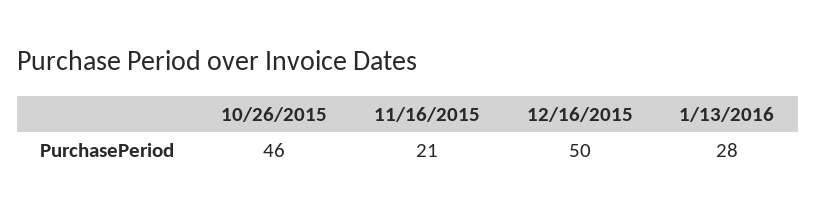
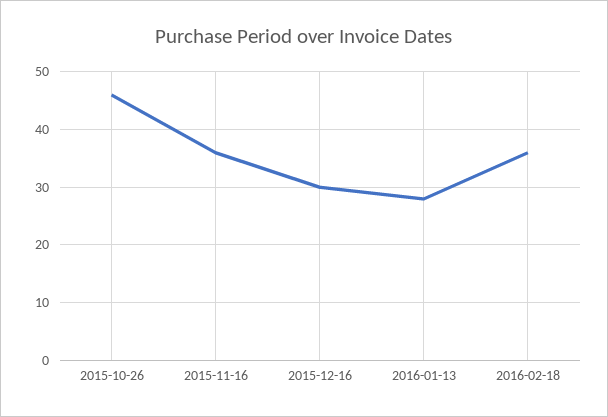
11/16/2015: 21 -> 35
12/16/2015: 50 -> 30
2016-02-18: none -> 35

